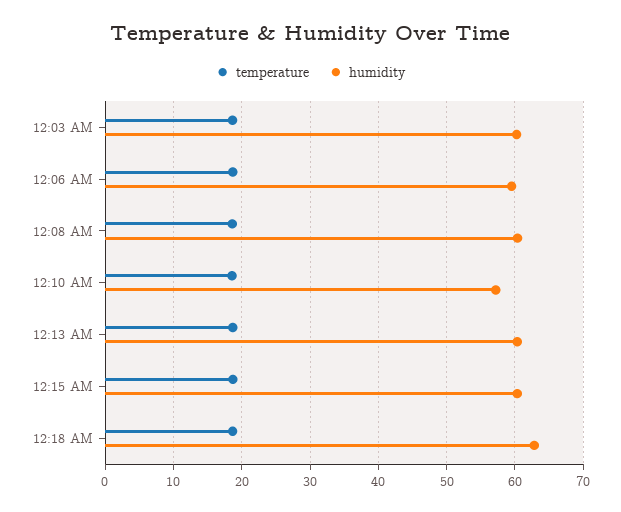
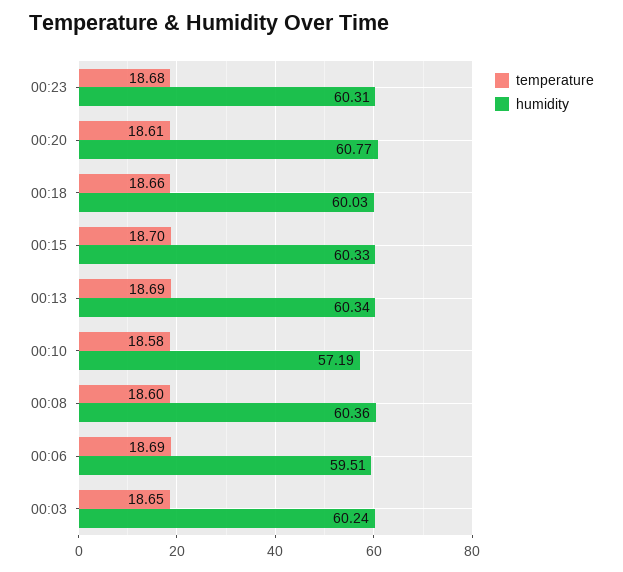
humidity, 12:18 AM: 63 -> 60.03
temperature, 00:23: none -> 18.68
humidity, 00:23: none -> 60.31
temperature, 00:20: none -> 18.61
humidity, 00:20: none -> 60.77

